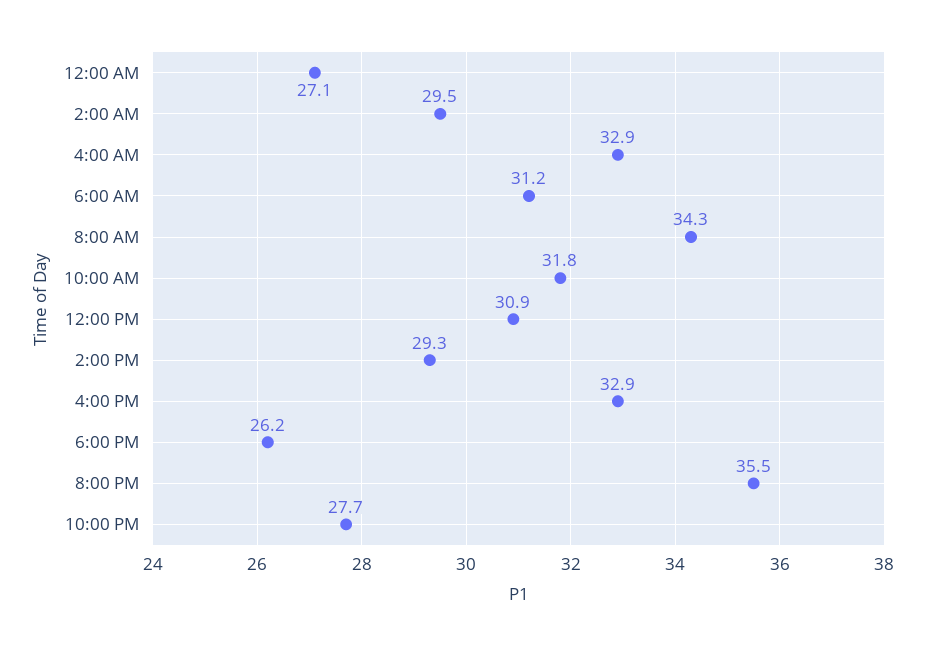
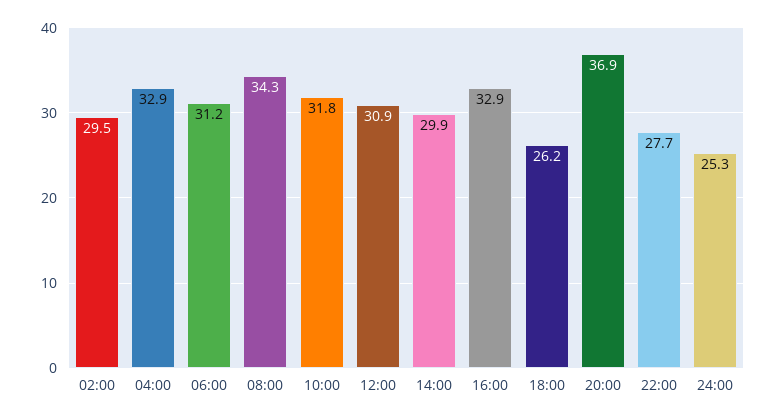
12:00 AM: 27.1 -> none
2:00 PM: 29.3 -> 29.9
8:00 PM: 35.5 -> 36.9
24:00: none -> 25.3

